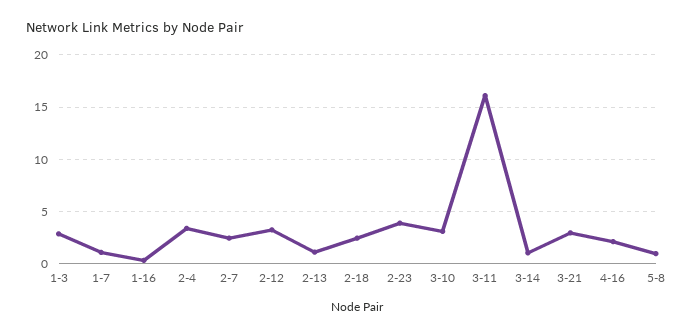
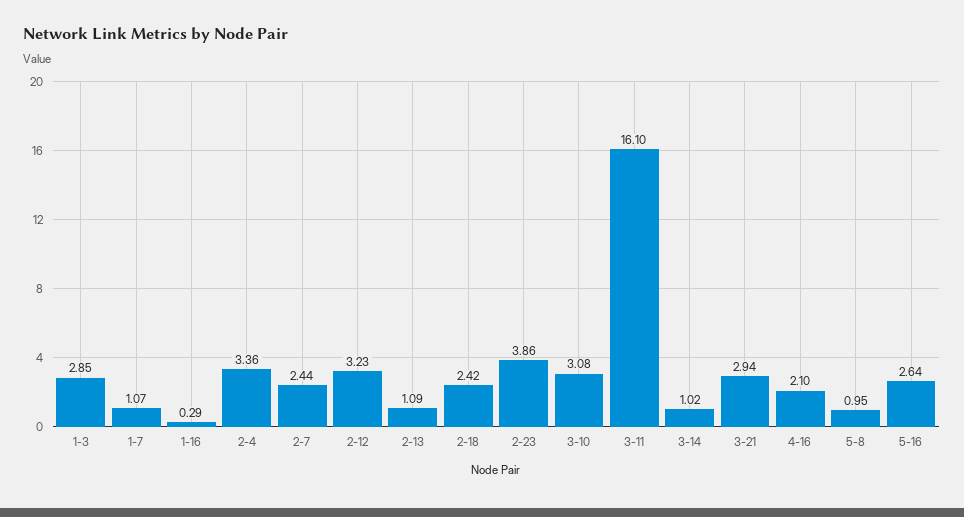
5-16: none -> 2.64

